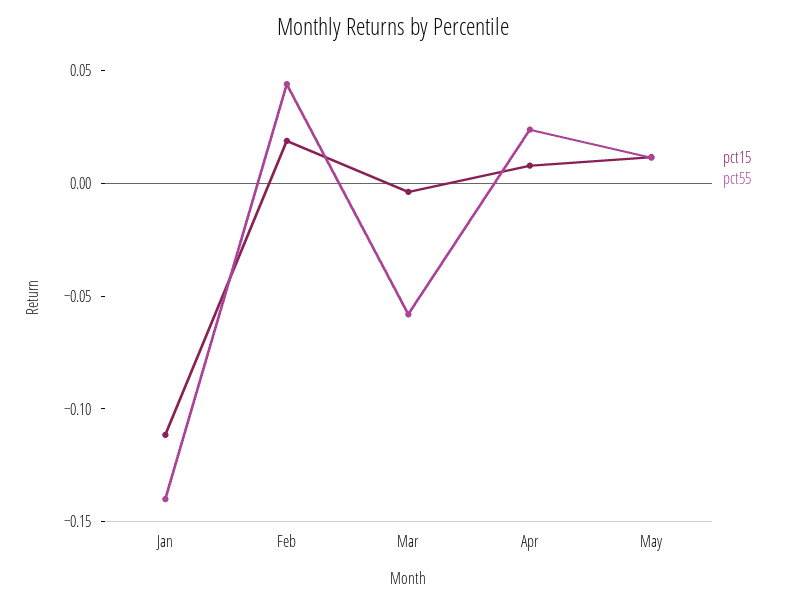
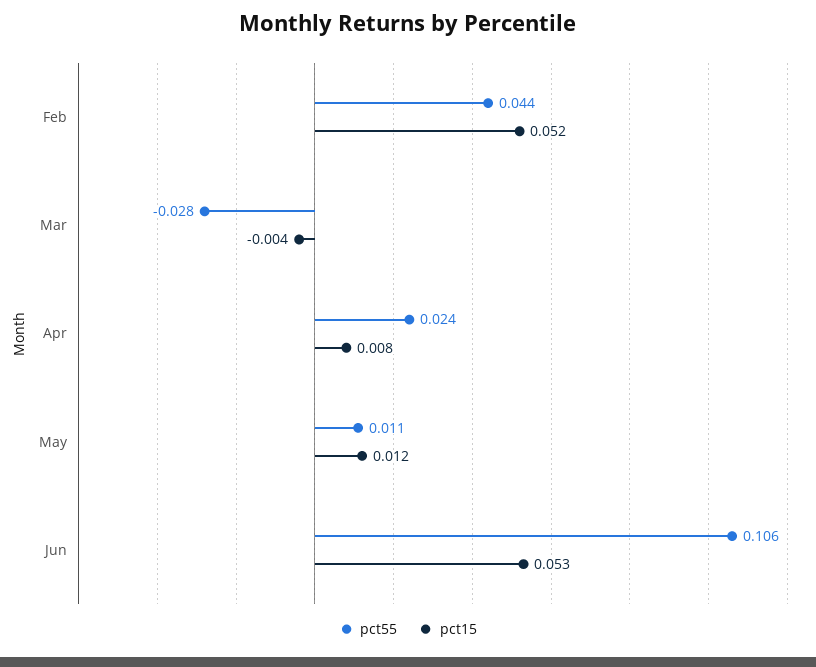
pct15, Jan: -0.11 -> none
pct55, Jan: -0.14 -> none
pct15, Feb: 0.02 -> 0.052
pct55, Mar: -0.06 -> -0.028
pct55, Jun: none -> 0.106
pct15, Jun: none -> 0.053

